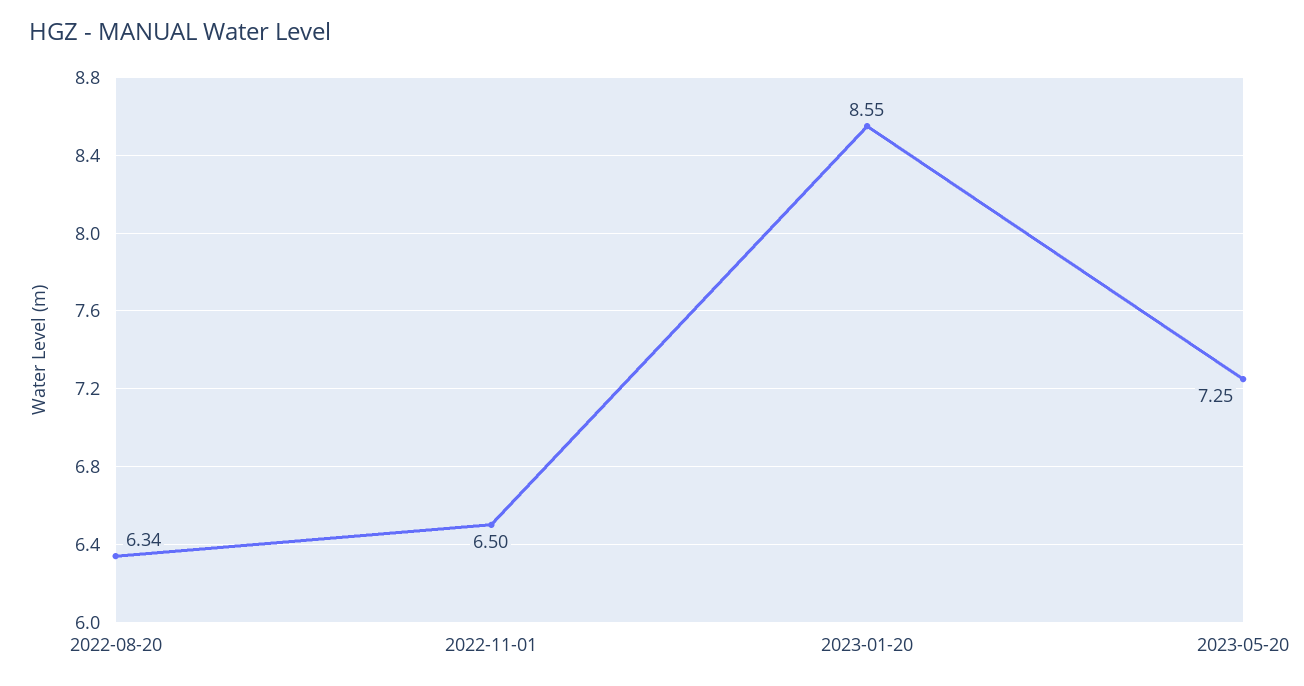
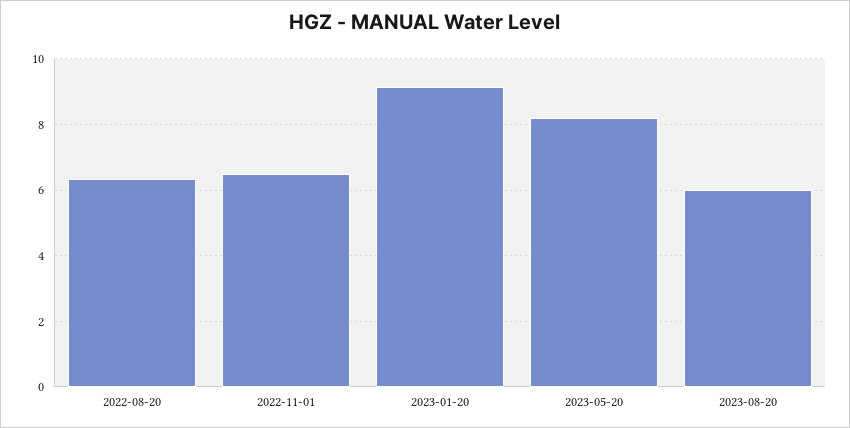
2023-01-20: 8.55 -> 9.2
2023-05-20: 7.25 -> 8.2
2023-08-20: none -> 6

